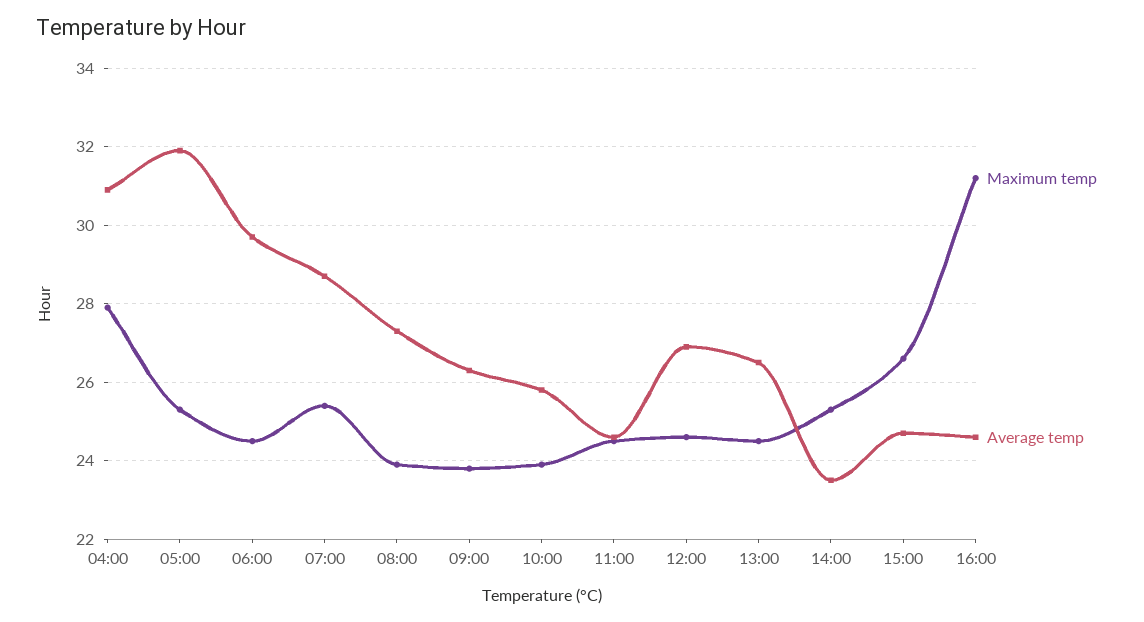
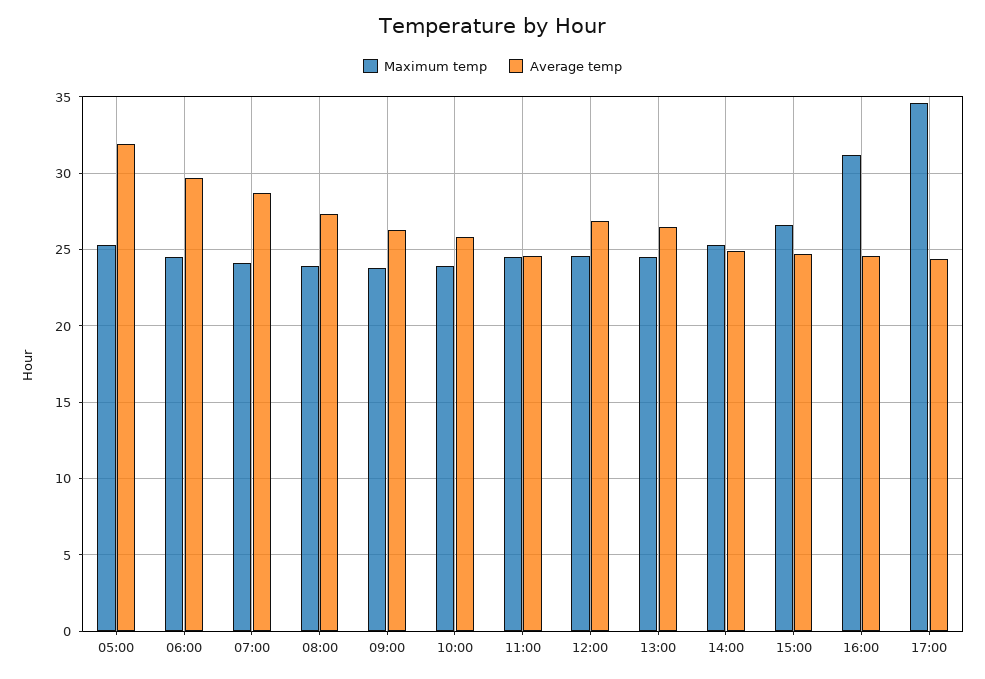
Maximum temp, 04:00: 28 -> none
Average temp, 04:00: 31 -> none
Maximum temp, 07:00: 25.5 -> 24
Average temp, 14:00: 23.5 -> 25
Maximum temp, 17:00: none -> 34.5
Average temp, 17:00: none -> 24.5

